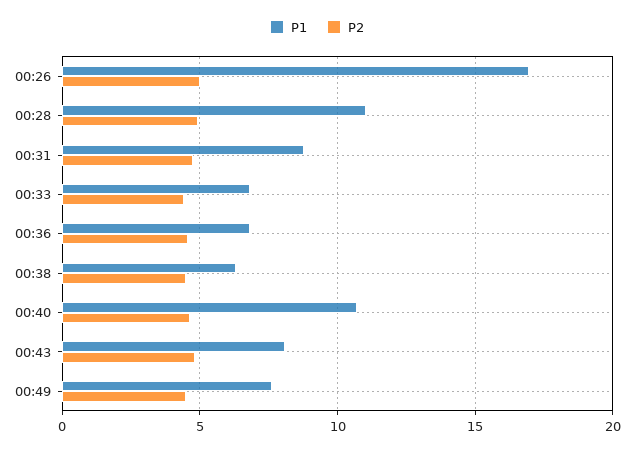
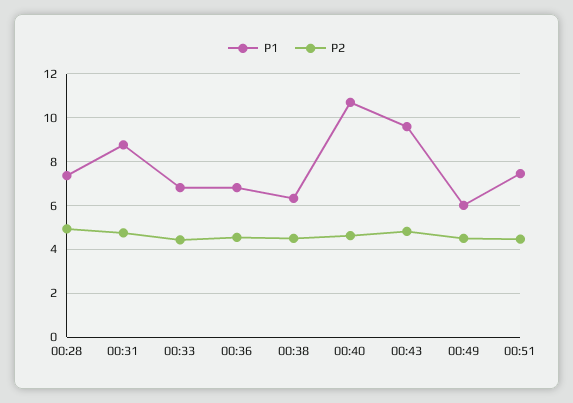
P1, 00:26: 17 -> none
P2, 00:26: 5 -> none
P1, 00:28: 11 -> 7.5
P1, 00:43: 8 -> 9.5
P1, 00:49: 7.5 -> 6
P1, 00:51: none -> 7.5
P2, 00:51: none -> 4.5

